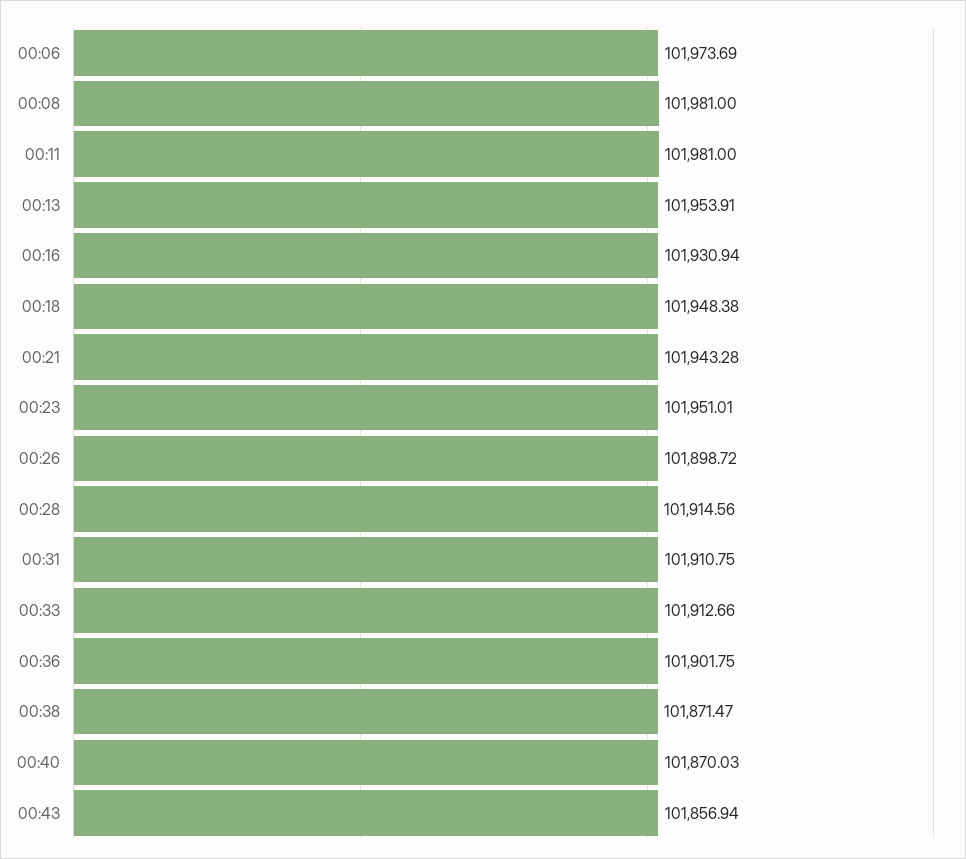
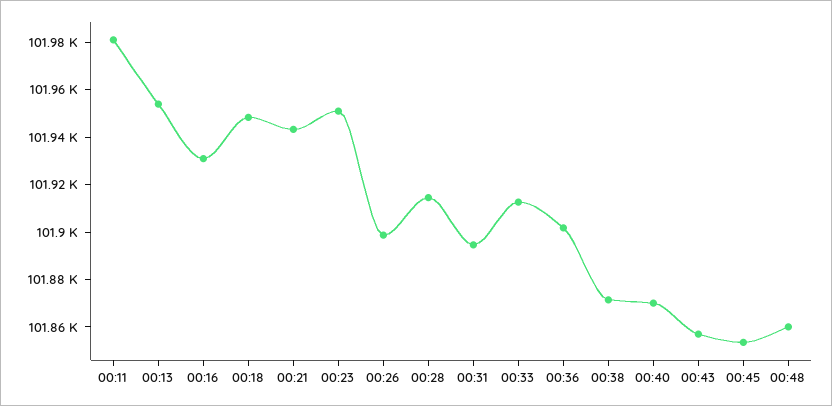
00:06: 101973.69 -> none
00:08: 101981 -> none
00:31: 101910.75 -> 101895
00:45: none -> 101855
00:48: none -> 101860

